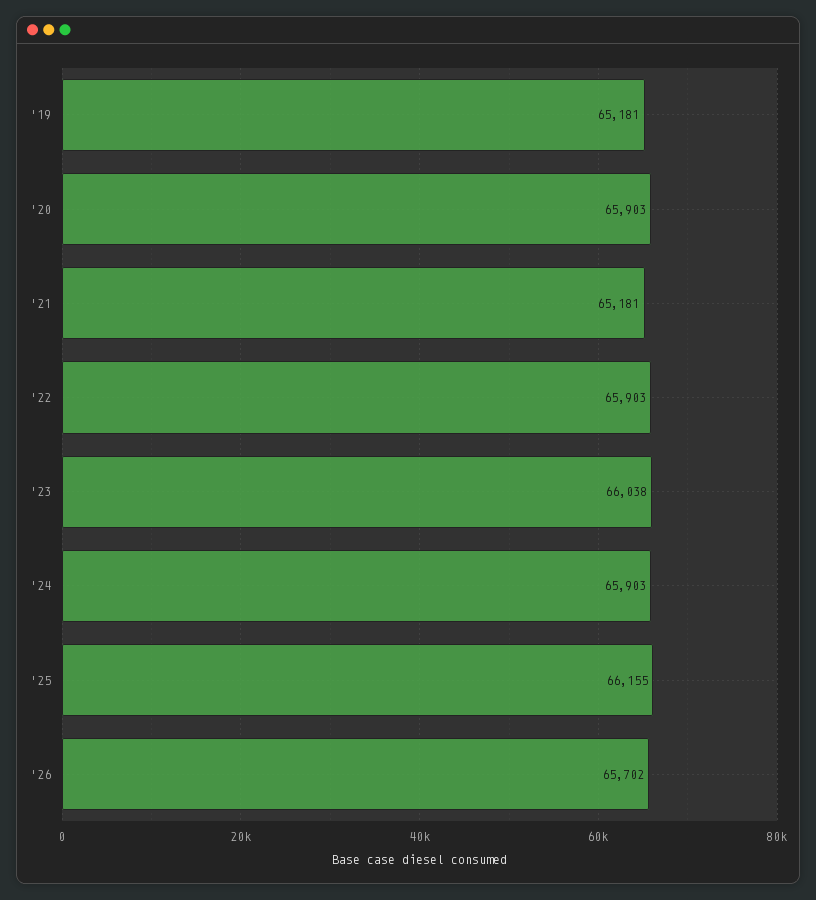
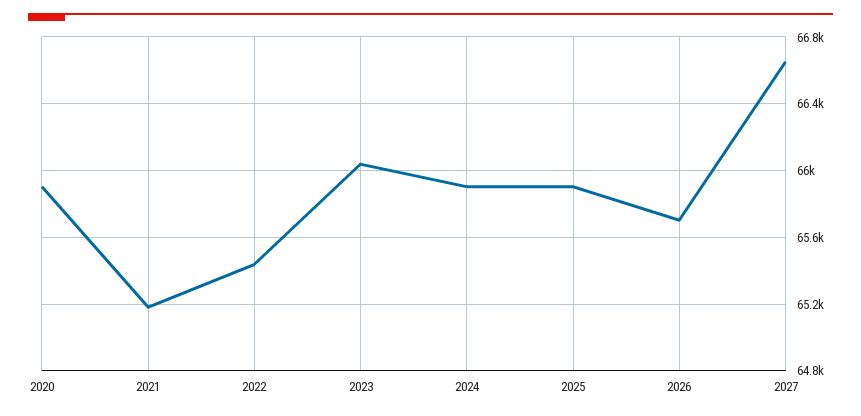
'19: 65181 -> none
'22: 65903 -> 65450
'25: 66155 -> 65900
2027: none -> 66650

